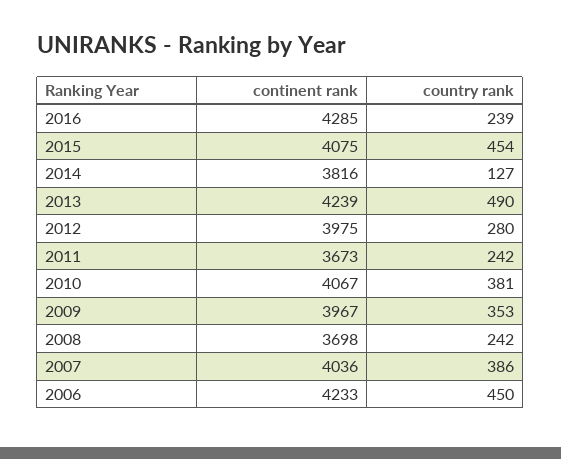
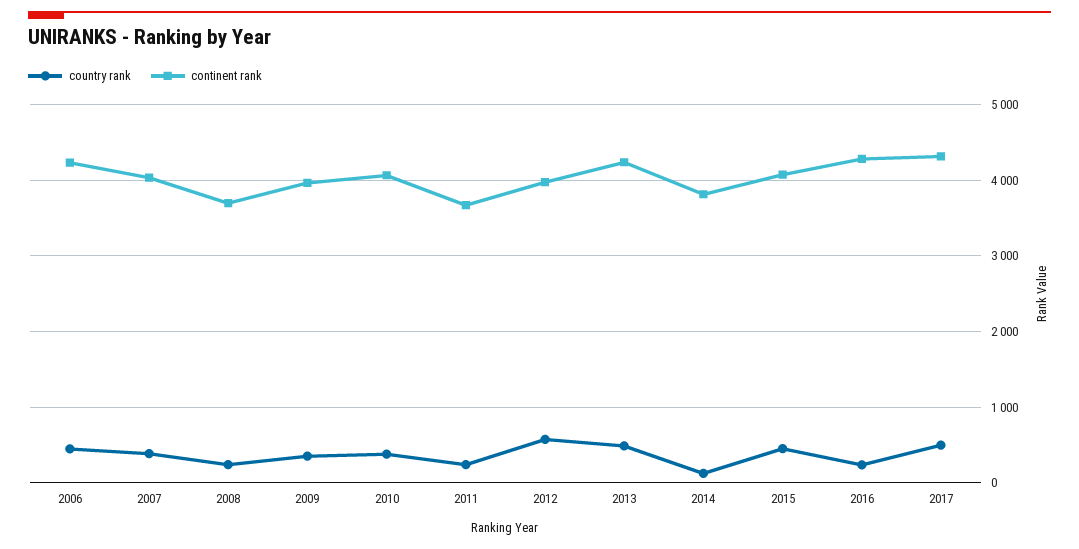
country rank, 2012: 280 -> 600
country rank, 2017: none -> 500
continent rank, 2017: none -> 4300

